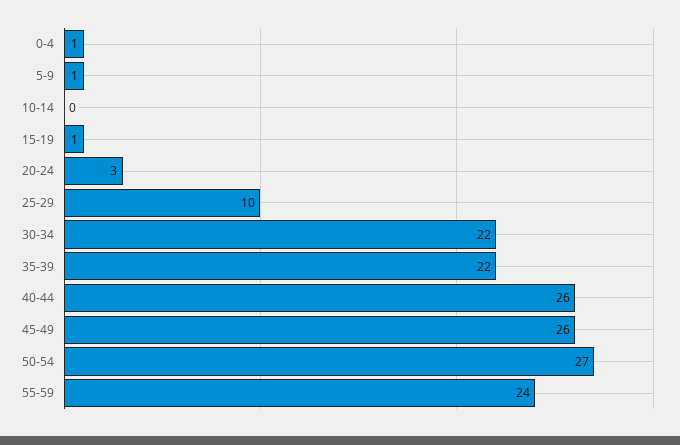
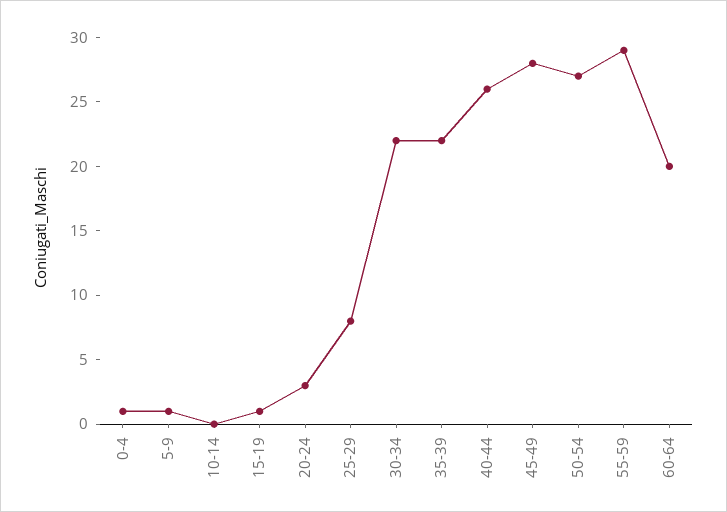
25-29: 10 -> 8
45-49: 26 -> 28
55-59: 24 -> 29
60-64: none -> 20

